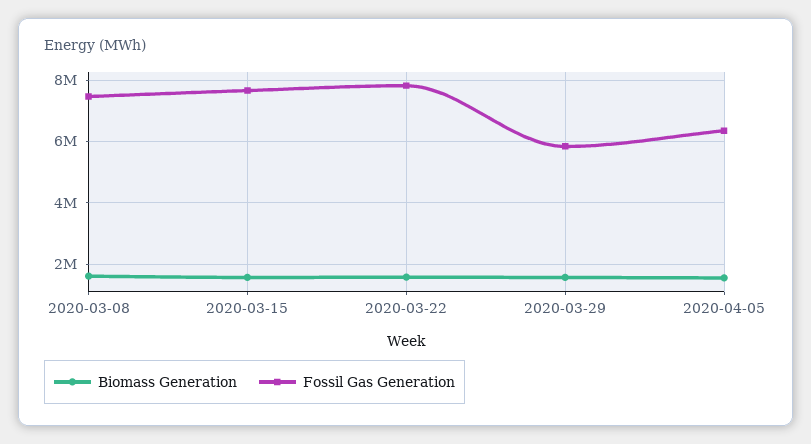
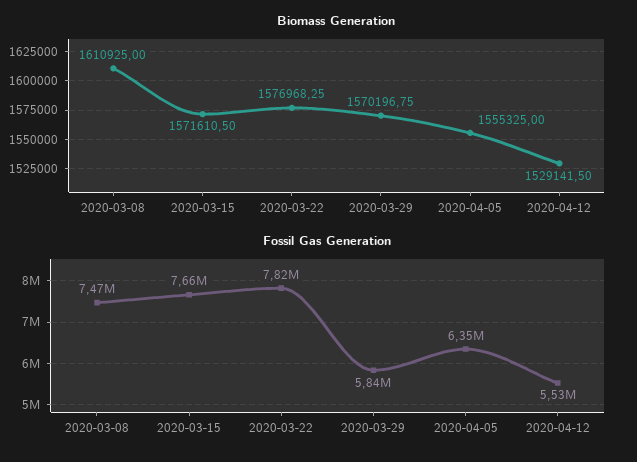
Biomass Generation, 2020-04-12: none -> 1529141.5
Fossil Gas Generation, 2020-04-12: none -> 5530000

